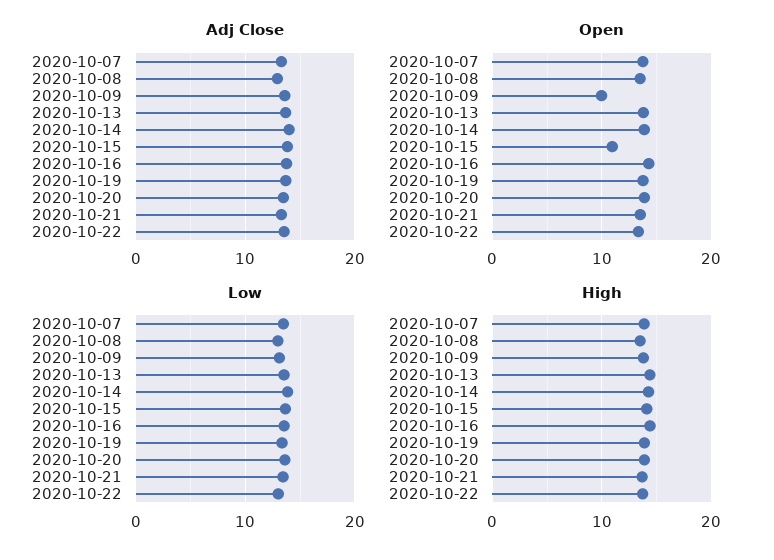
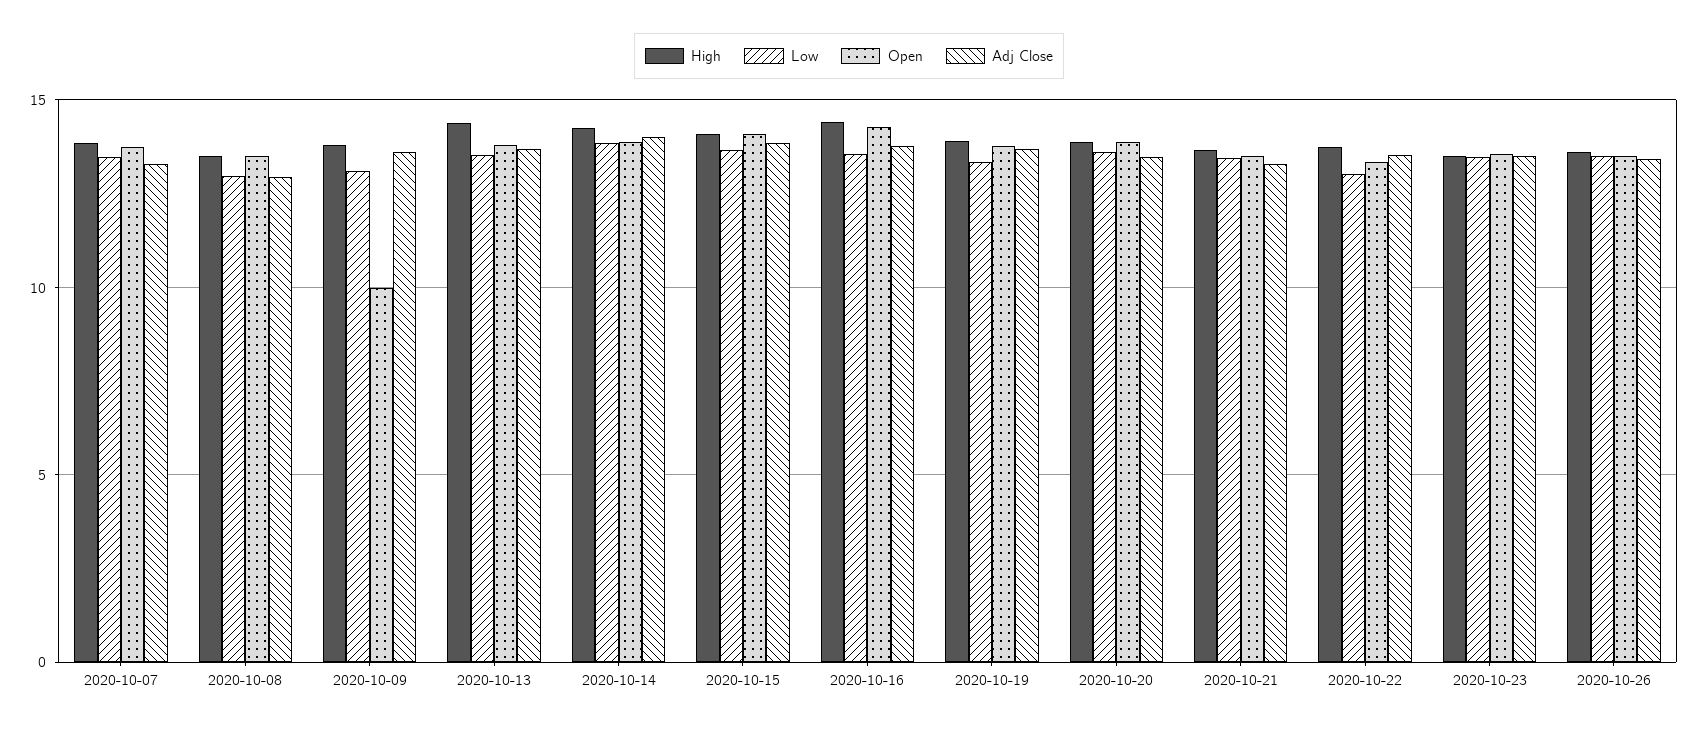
Open, 2020-10-15: 11 -> 14
High, 2020-10-23: none -> 13.5
Low, 2020-10-23: none -> 13.5
Open, 2020-10-23: none -> 13.5
Adj Close, 2020-10-23: none -> 13.5
High, 2020-10-26: none -> 13.5
Low, 2020-10-26: none -> 13.5
Open, 2020-10-26: none -> 13.5
Adj Close, 2020-10-26: none -> 13.5

